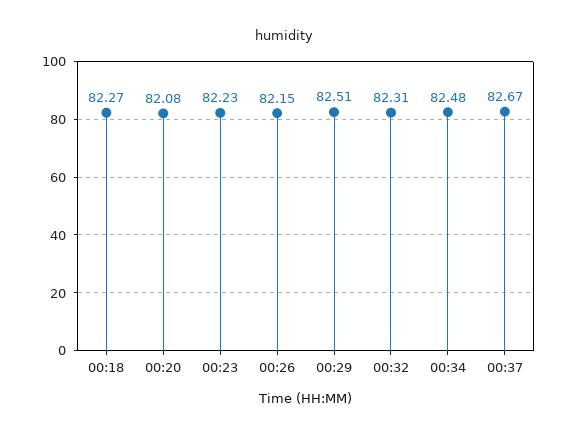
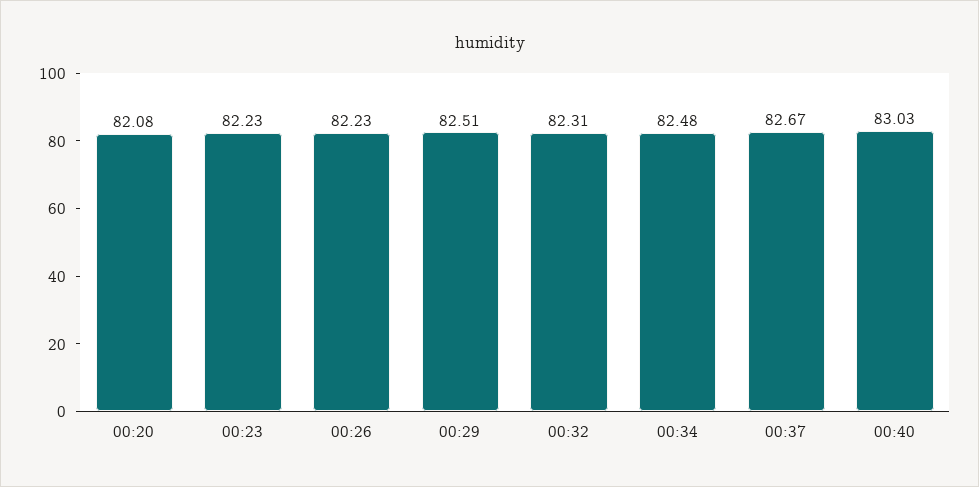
00:18: 82.27 -> none
00:26: 82.15 -> 82.23
00:40: none -> 83.03

